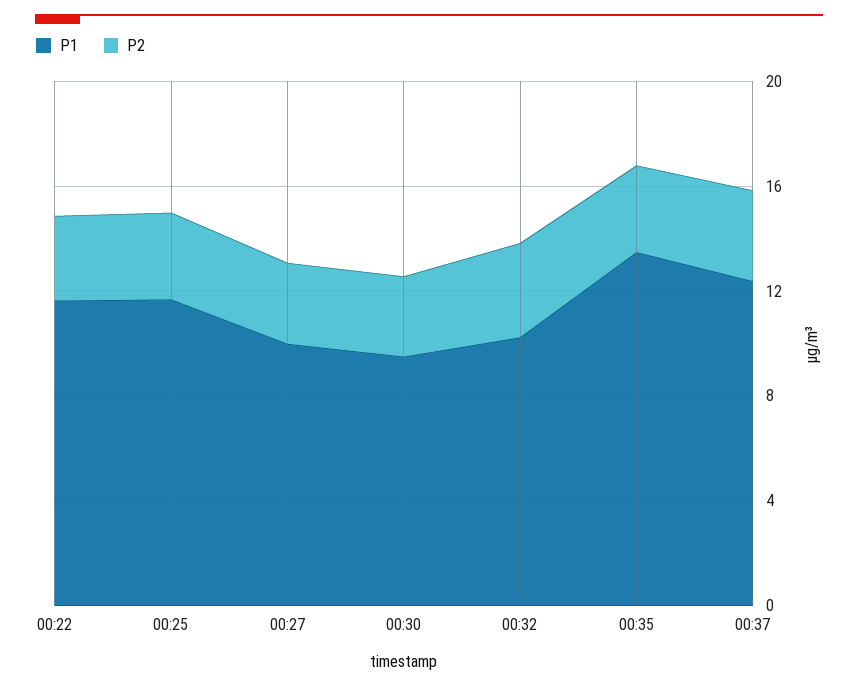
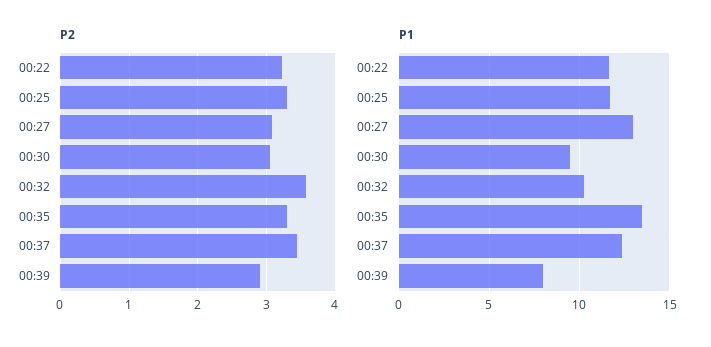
P1, 00:27: 10 -> 13
P2, 00:39: none -> 2.9
P1, 00:39: none -> 8

